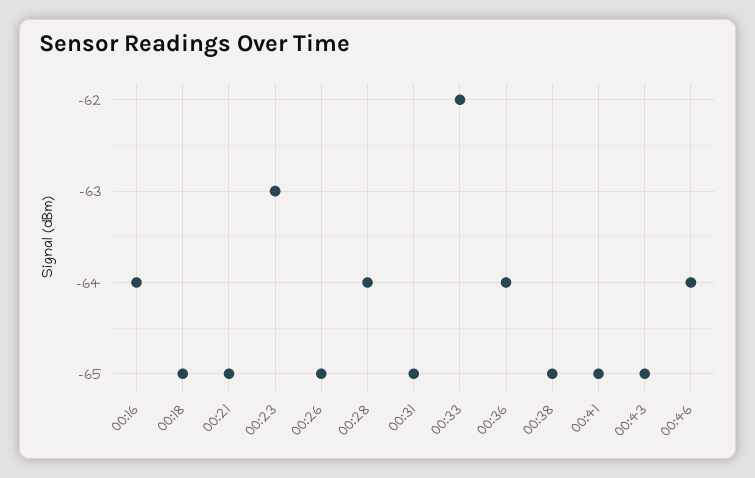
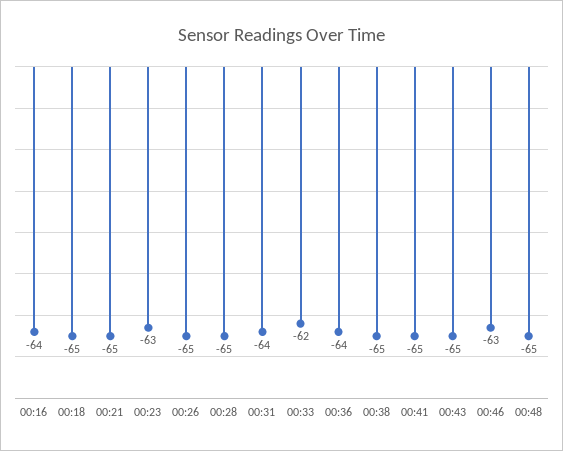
00:28: -64 -> -65
00:31: -65 -> -64
00:46: -64 -> -63
00:48: none -> -65

